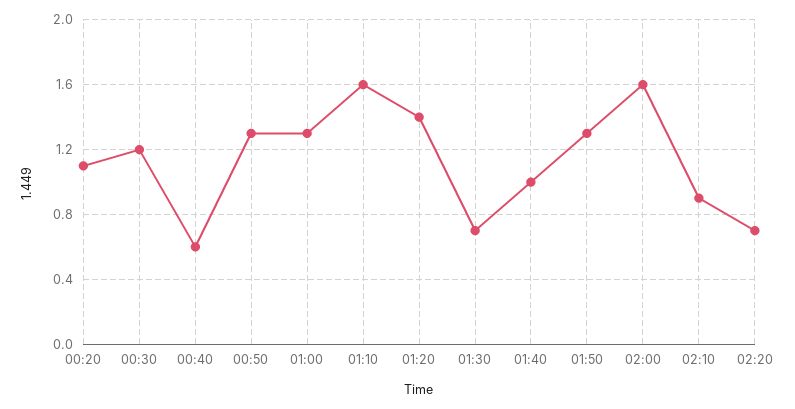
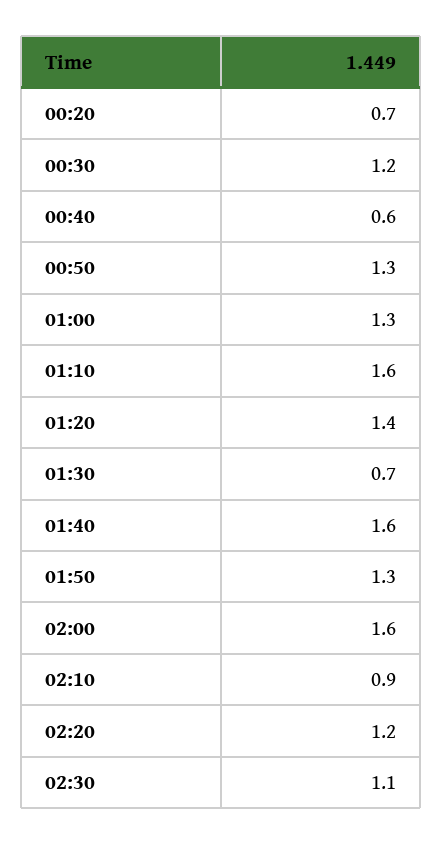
00:20: 1.1 -> 0.7
01:40: 1 -> 1.6
02:20: 0.7 -> 1.2
02:30: none -> 1.1

